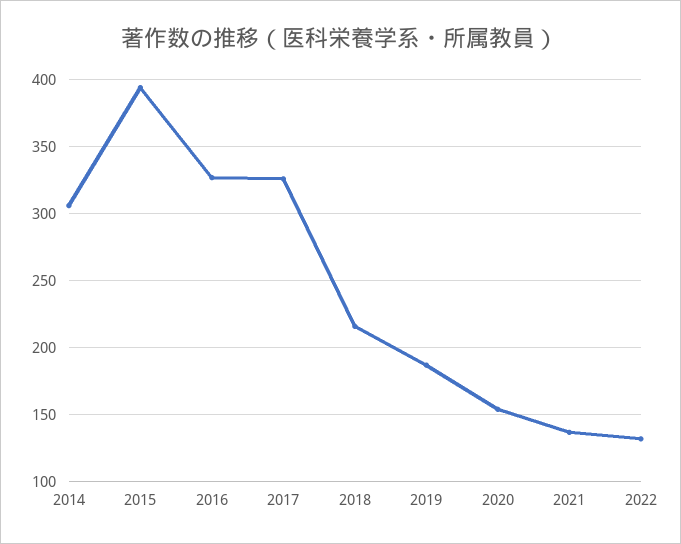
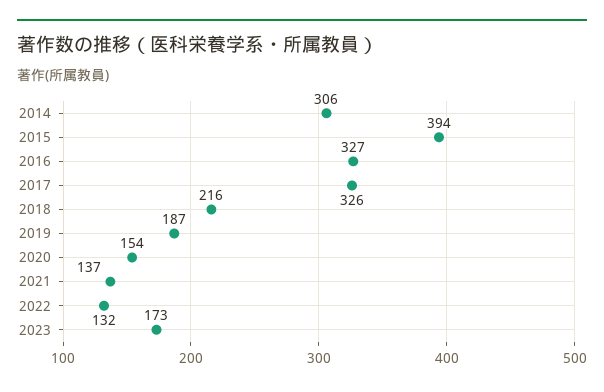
2023: none -> 173

